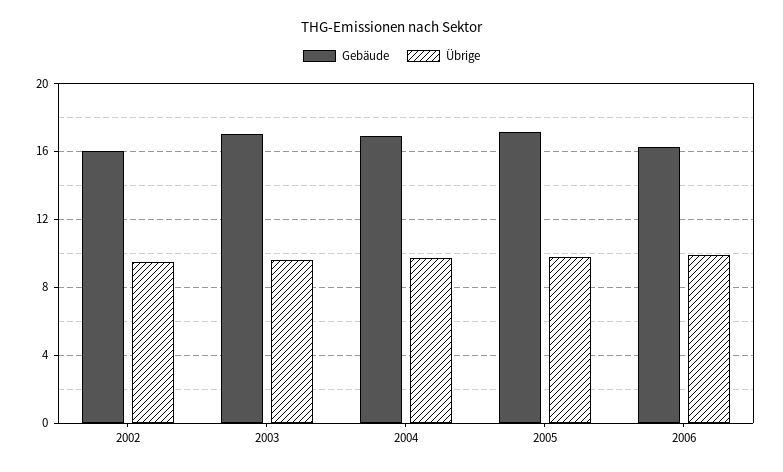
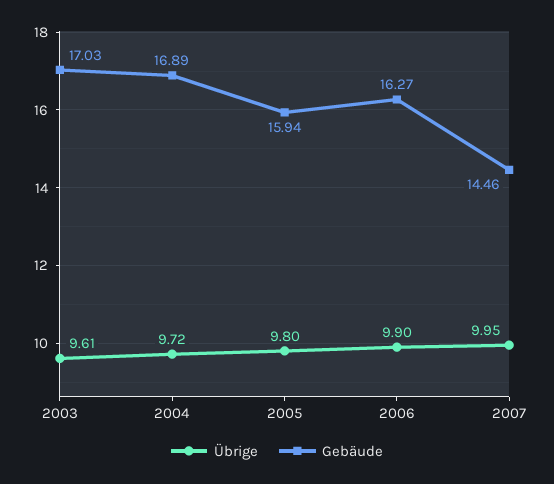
Gebäude, 2002: 16 -> none
Übrige, 2002: 9.5 -> none
Gebäude, 2005: 17 -> 15.94
Übrige, 2007: none -> 9.95
Gebäude, 2007: none -> 14.46

